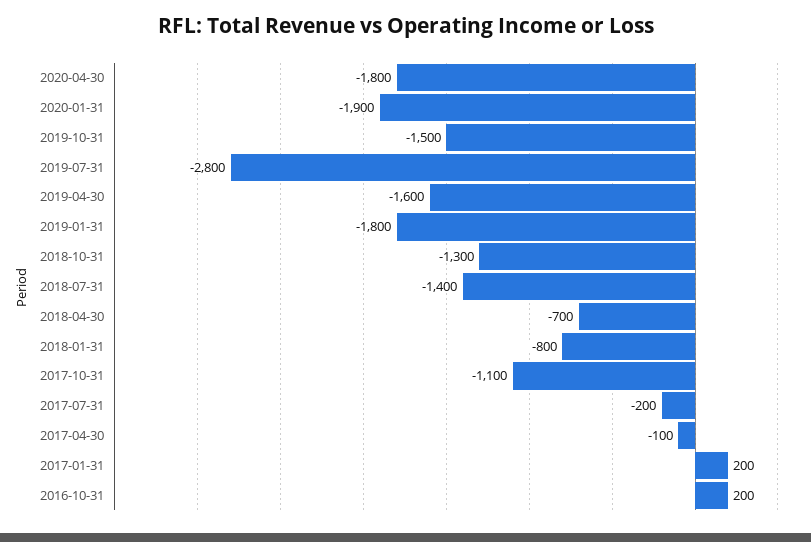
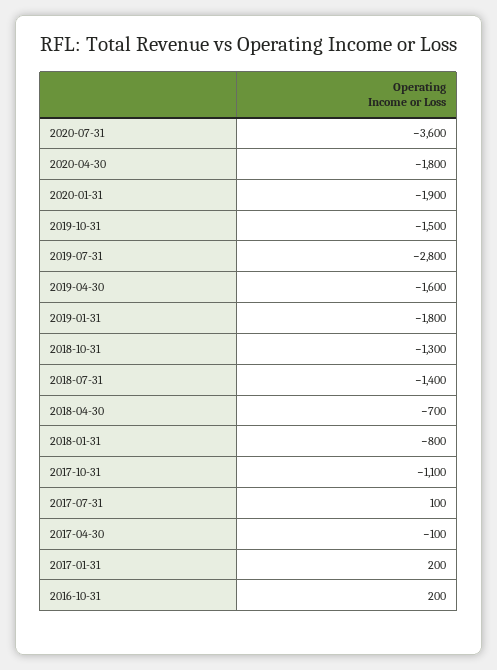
2017-07-31: -200 -> 100
2020-07-31: none -> -3600

